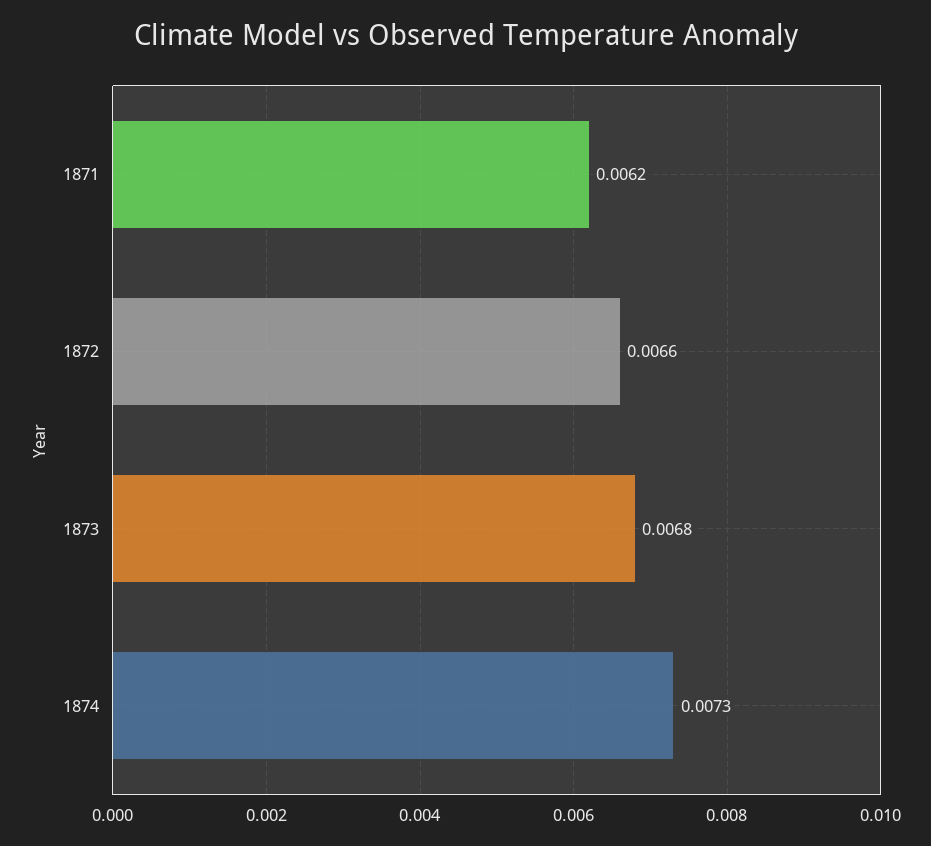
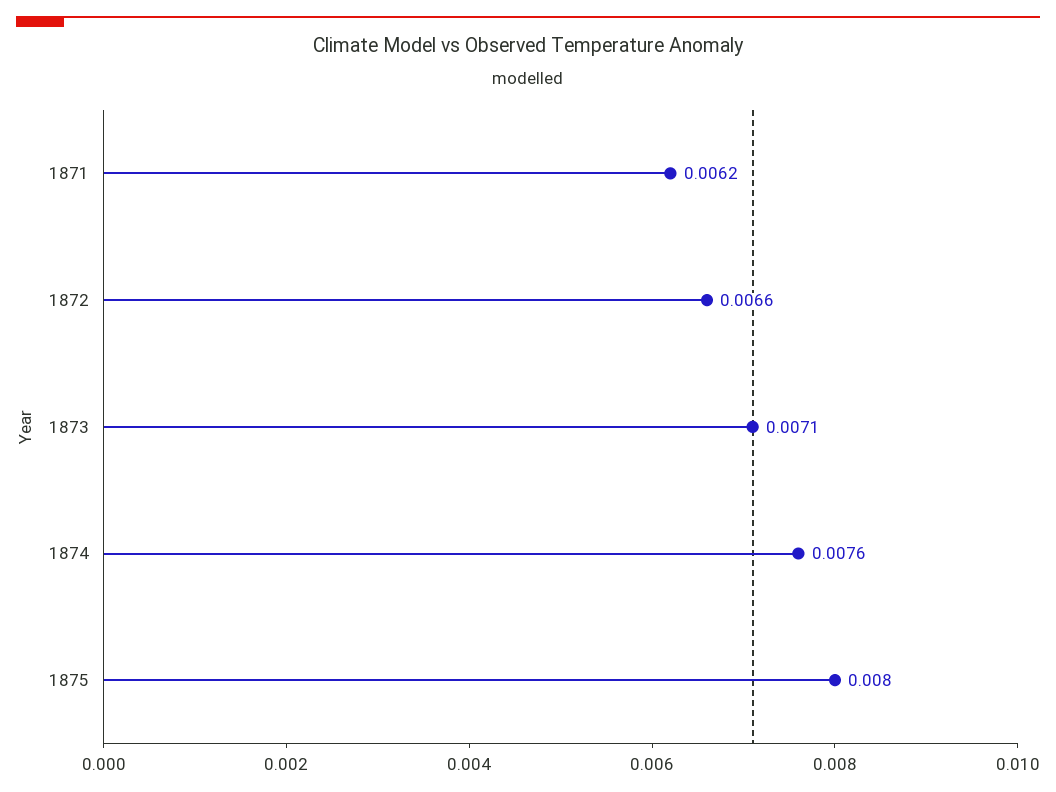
1873: 0.0068 -> 0.0071
1874: 0.0073 -> 0.0076
1875: none -> 0.008

